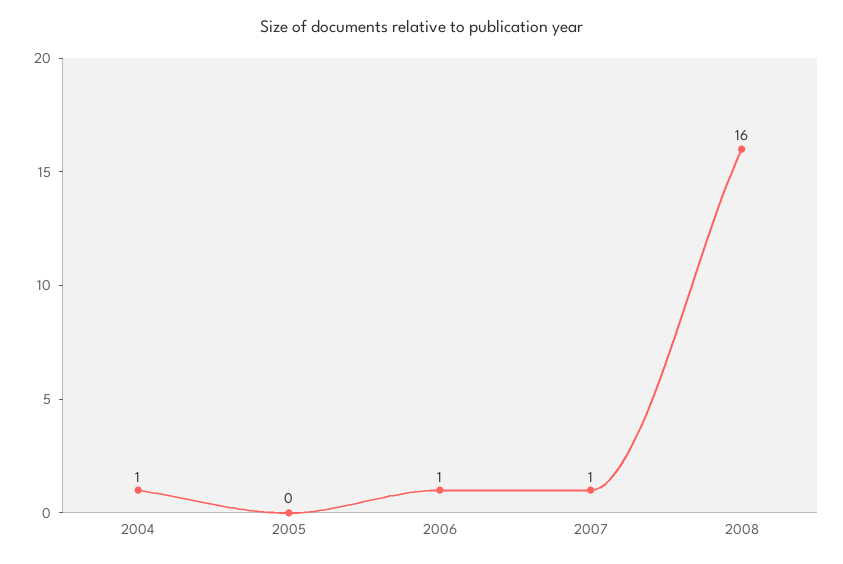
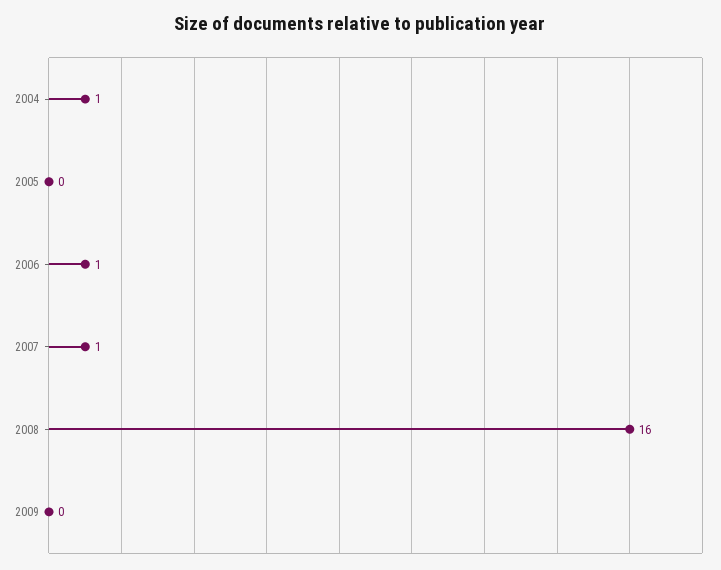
2009: none -> 0

